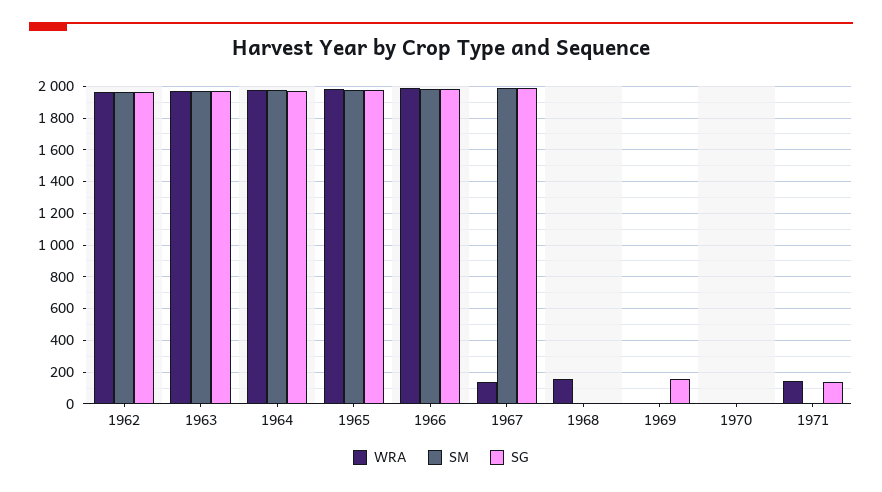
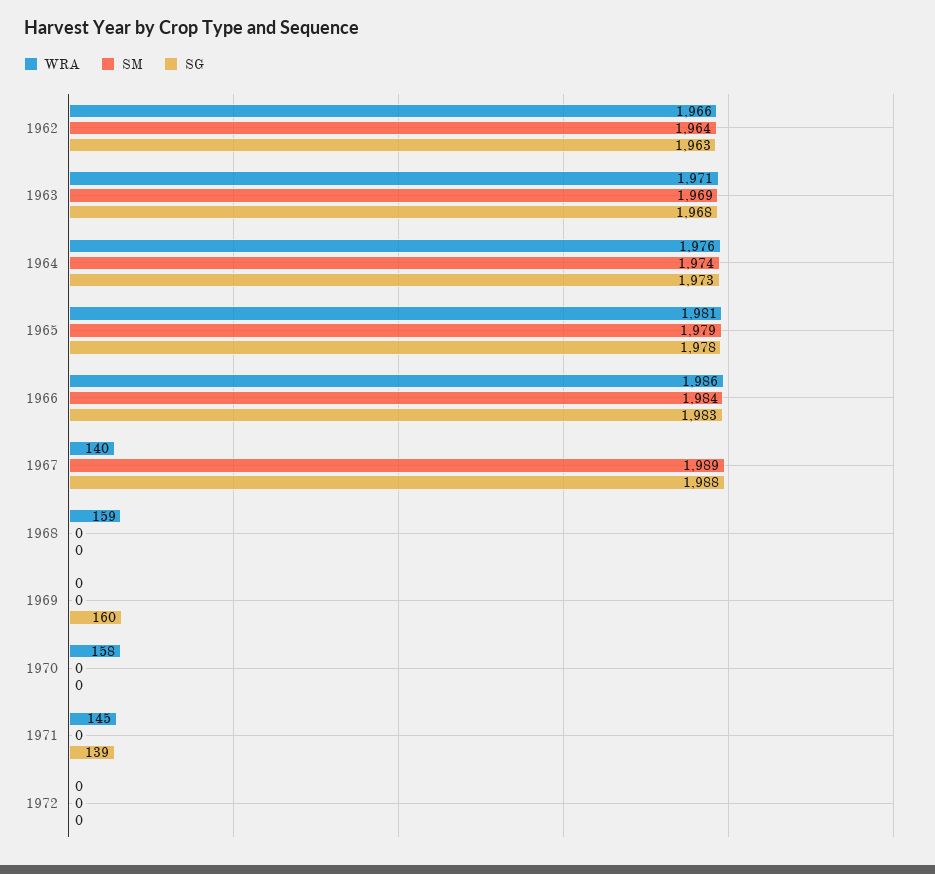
WRA, 1970: 0 -> 158
WRA, 1972: none -> 0
SM, 1972: none -> 0
SG, 1972: none -> 0

